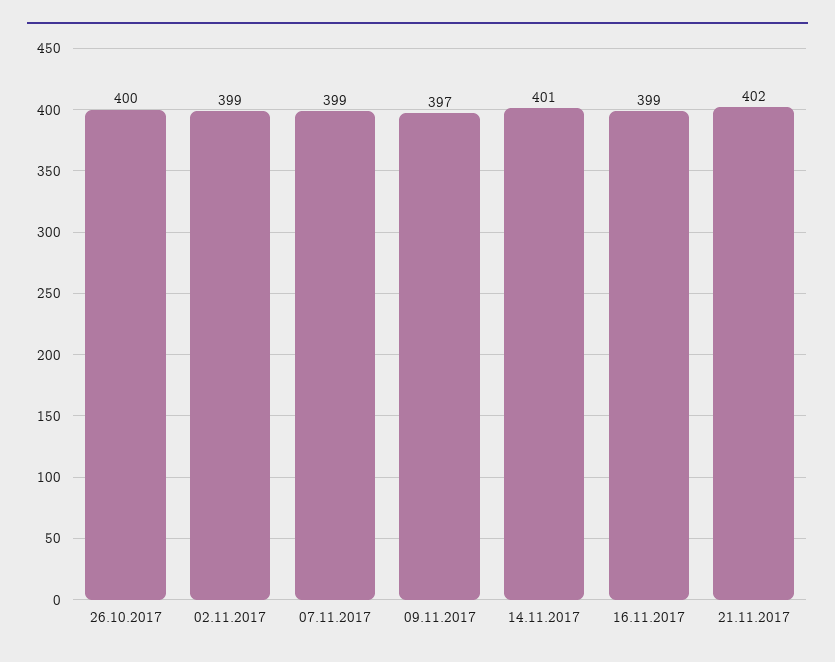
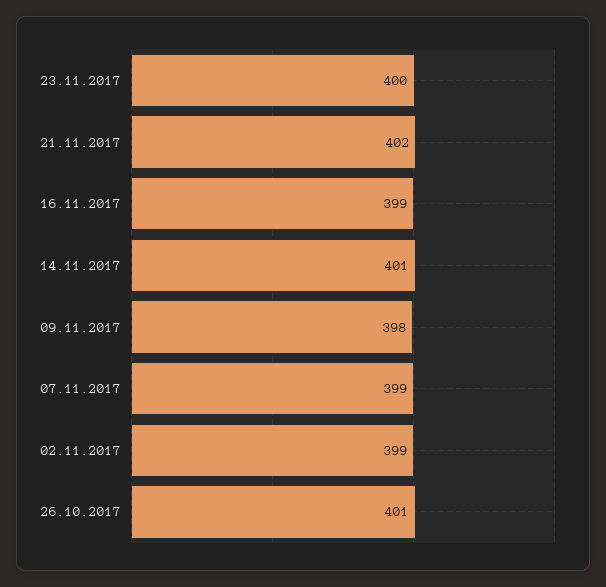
26.10.2017: 400 -> 401
09.11.2017: 397 -> 398
23.11.2017: none -> 400

